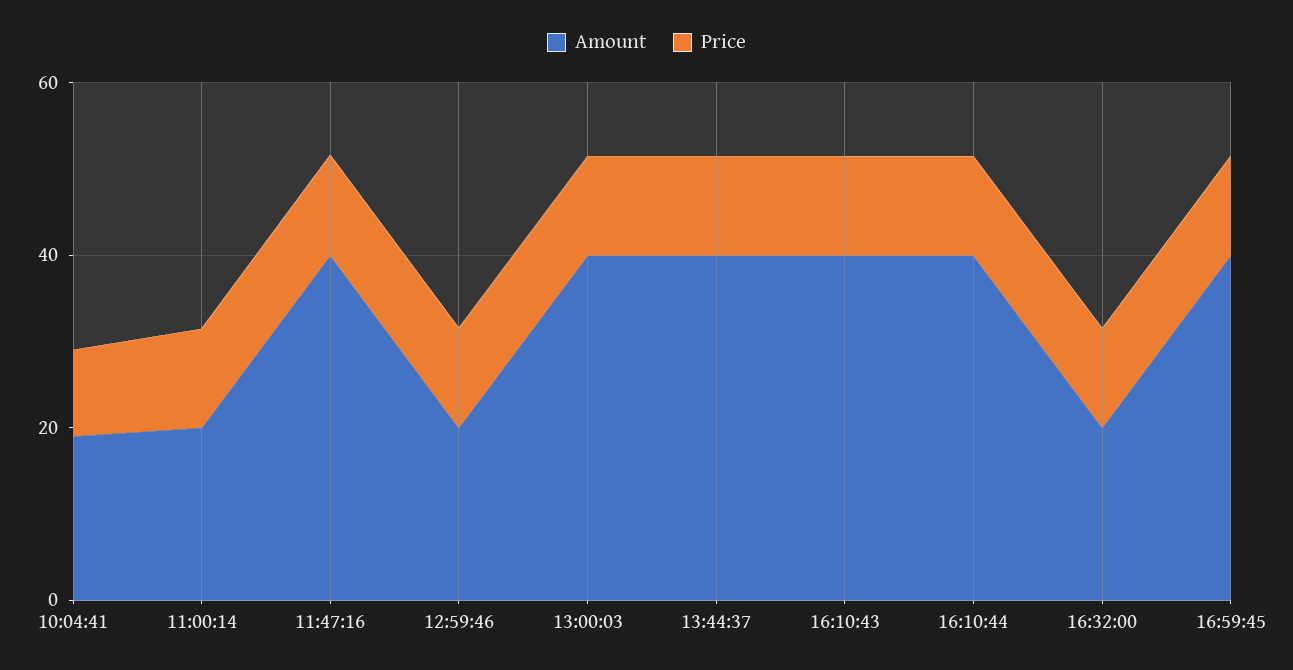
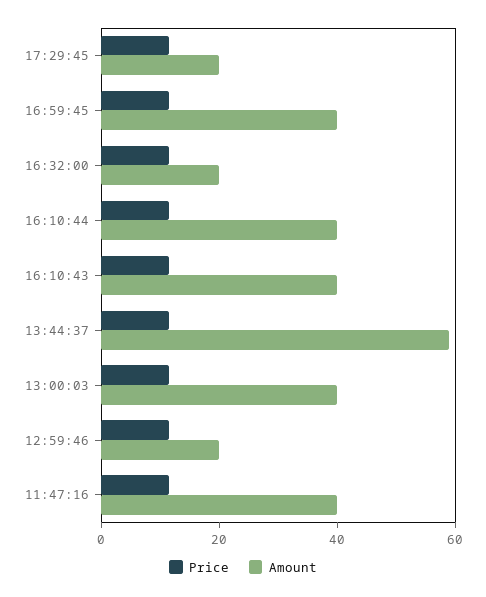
Amount, 10:04:41: 20 -> none
Price, 10:04:41: 10 -> none
Amount, 11:00:14: 20 -> none
Price, 11:00:14: 10 -> none
Amount, 13:44:37: 40 -> 60
Price, 17:29:45: none -> 10
Amount, 17:29:45: none -> 20

